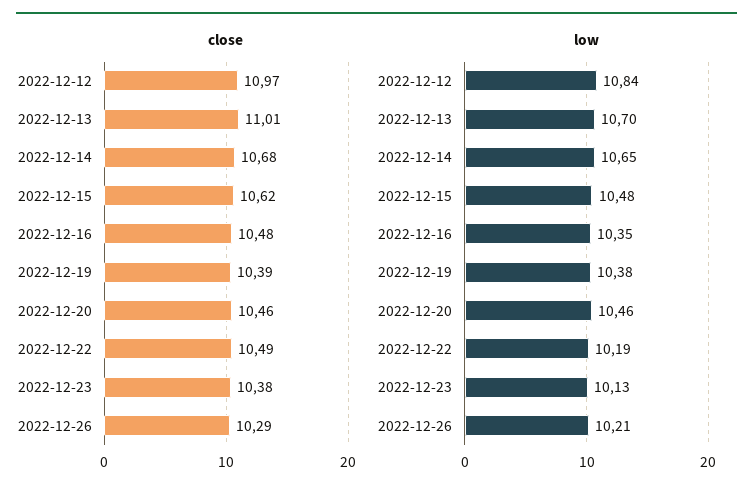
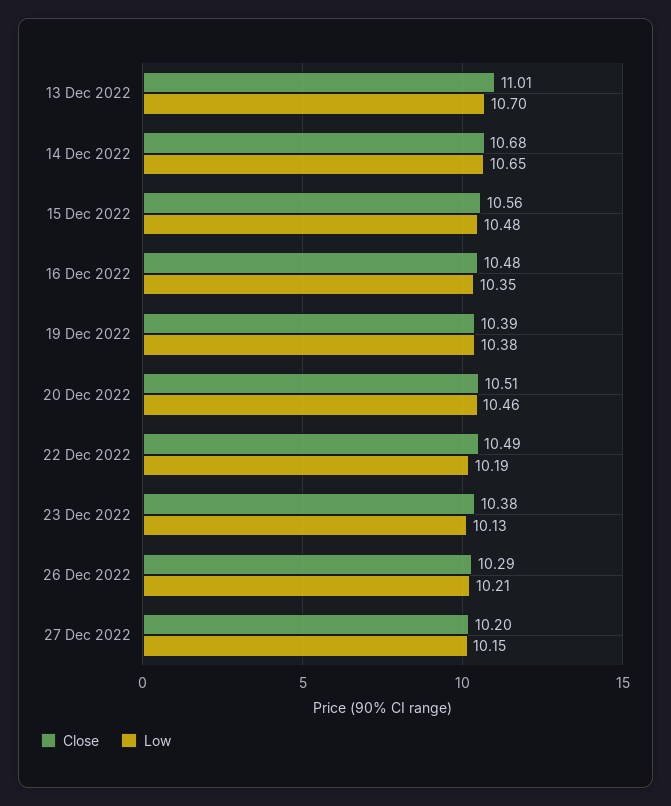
close, 2022-12-12: 10.97 -> none
close, 2022-12-15: 10.62 -> 10.56
close, 2022-12-20: 10.46 -> 10.51
low, 2022-12-12: 10.84 -> none
close, 27 Dec 2022: none -> 10.2
low, 27 Dec 2022: none -> 10.15

